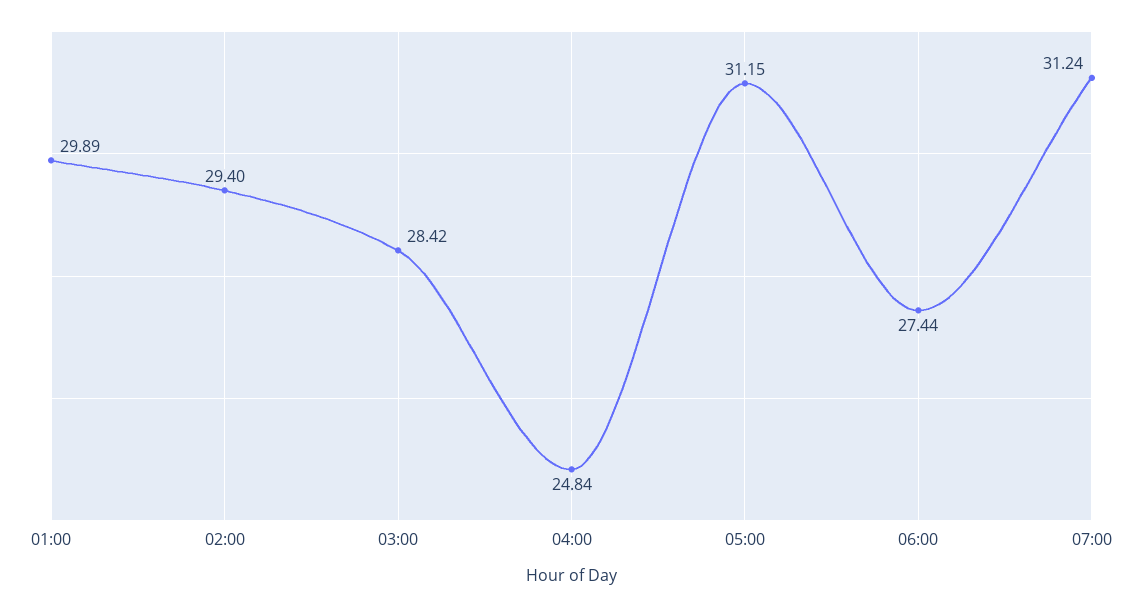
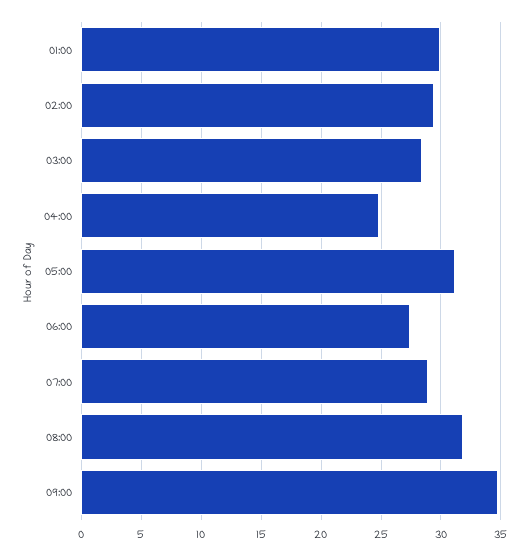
07:00: 31.24 -> 29
08:00: none -> 32
09:00: none -> 35

